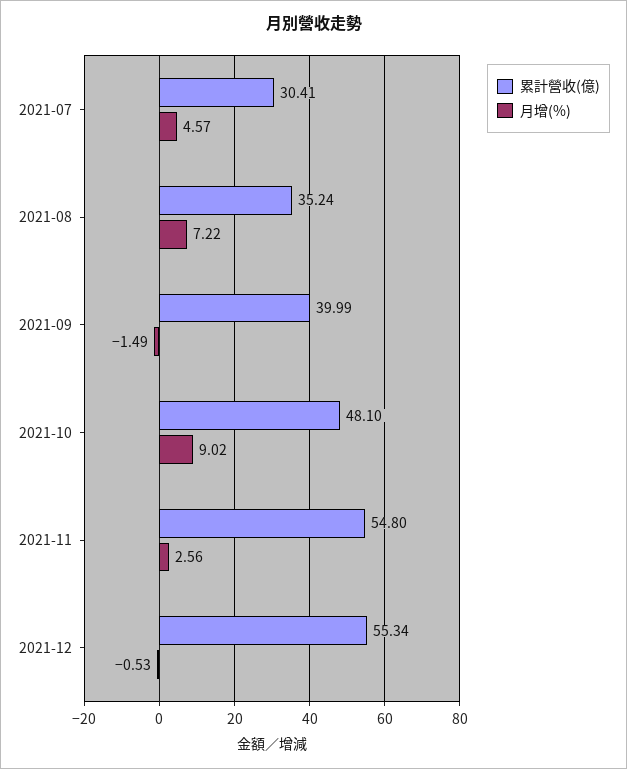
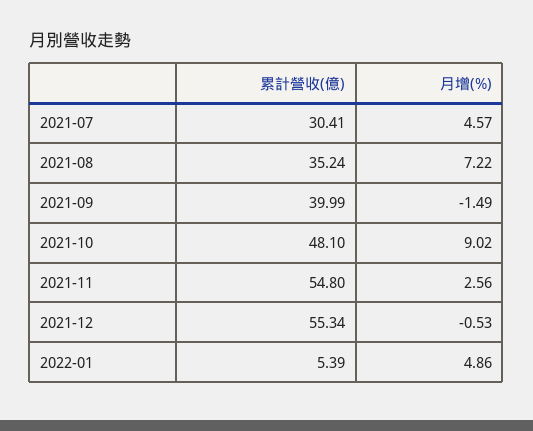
累計營收(億), 2022-01: none -> 5.39
月增(%), 2022-01: none -> 4.86

